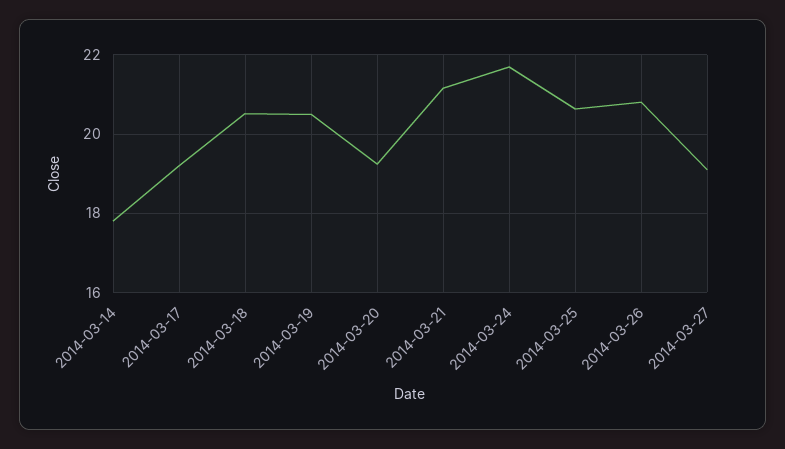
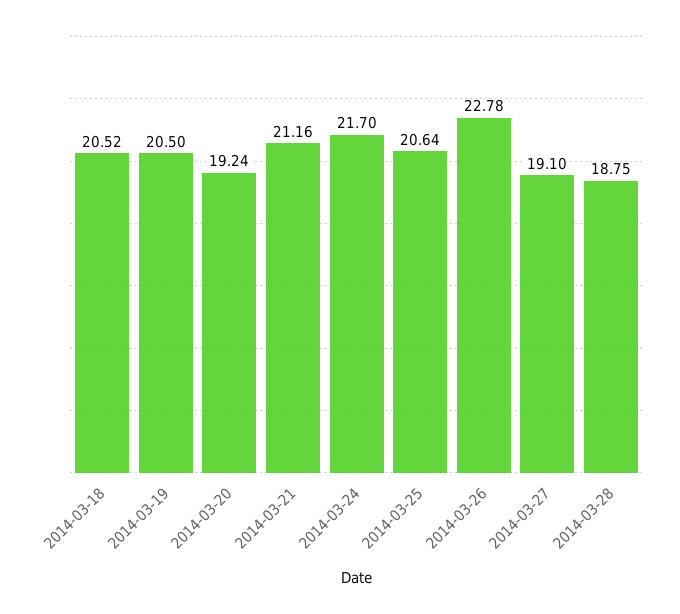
2014-03-14: 17.8 -> none
2014-03-17: 19.2 -> none
2014-03-26: 20.8 -> 22.78
2014-03-28: none -> 18.75

